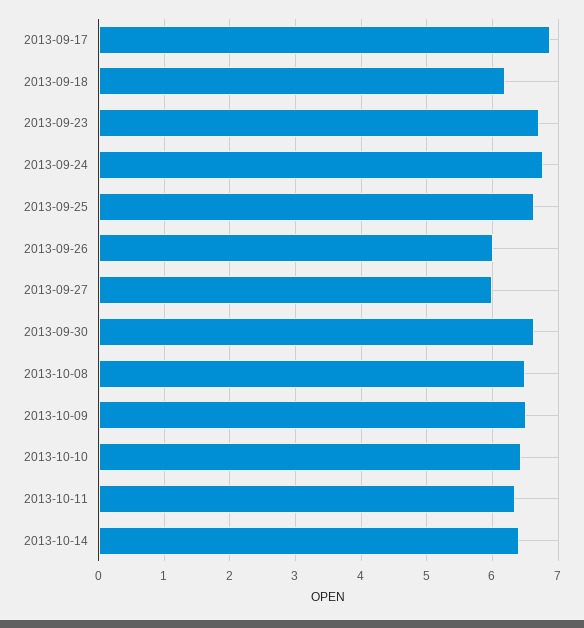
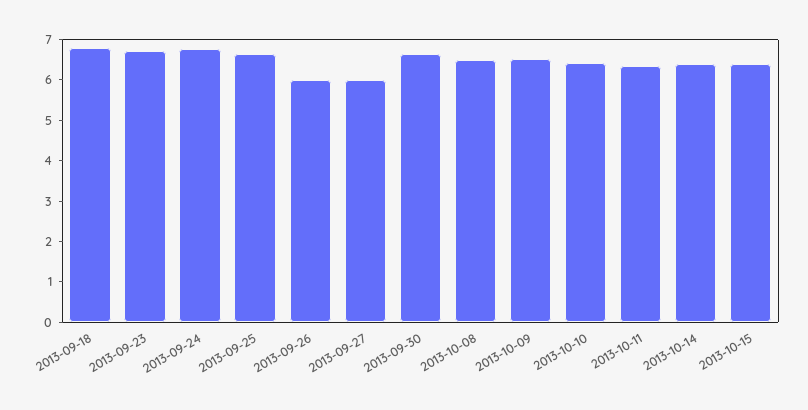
2013-09-17: 6.9 -> none
2013-09-18: 6.2 -> 6.8
2013-10-15: none -> 6.4

